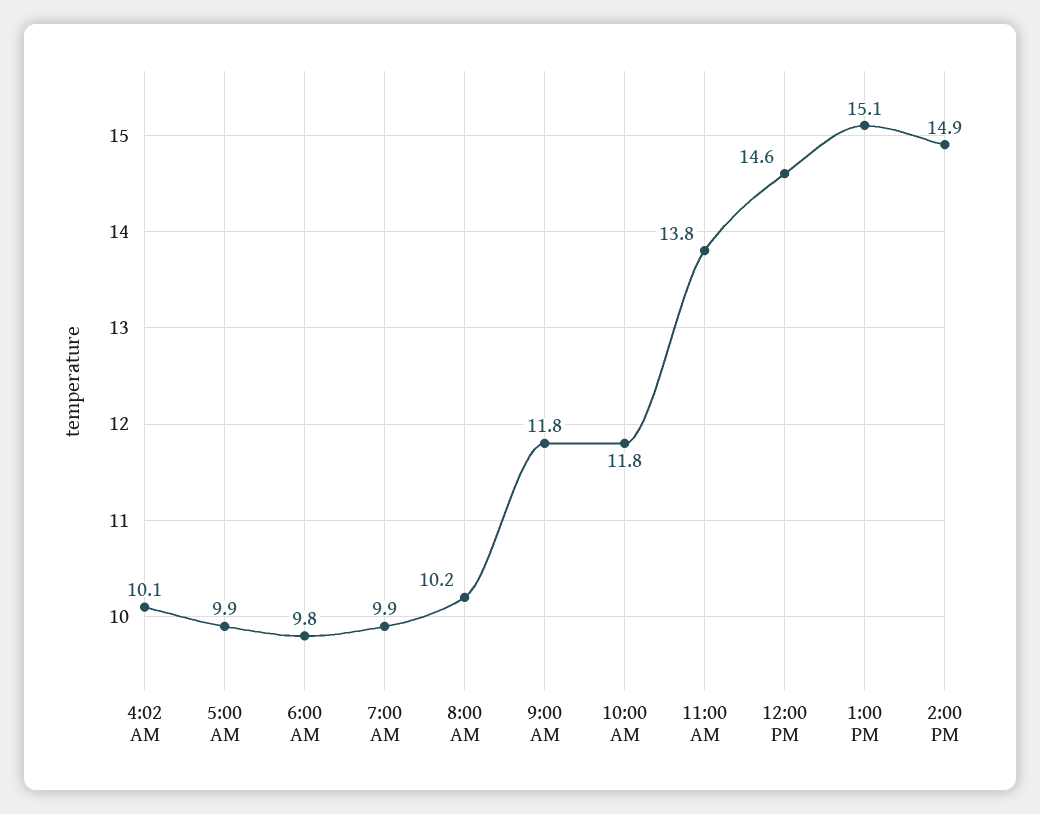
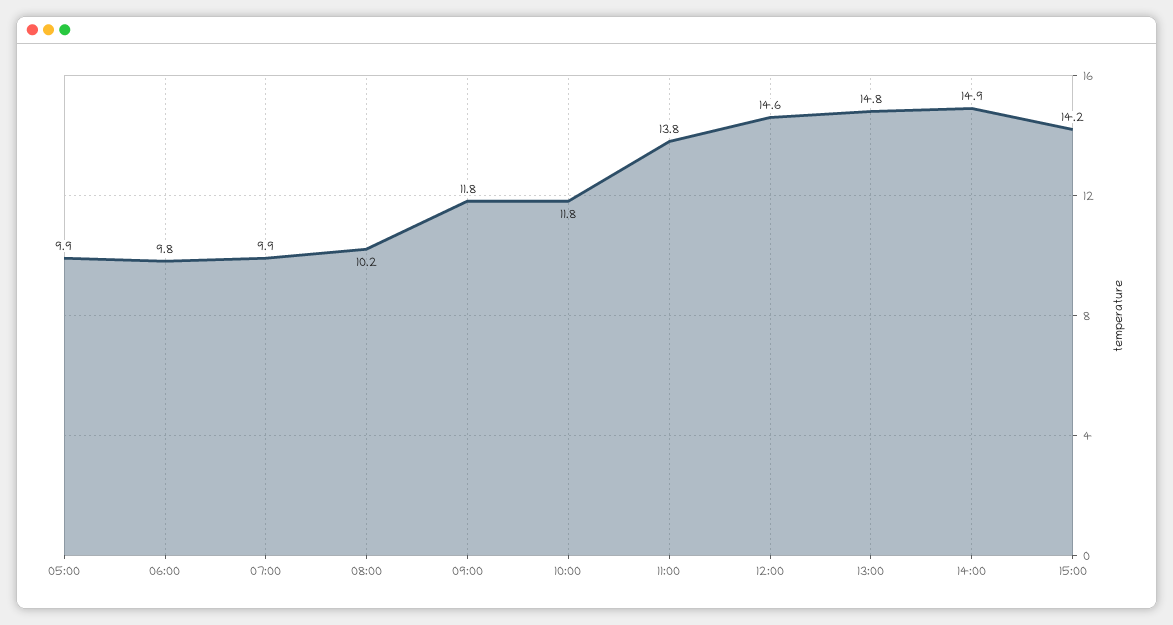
4:02 AM: 10.1 -> none
1:00 PM: 15.1 -> 14.8
15:00: none -> 14.2

